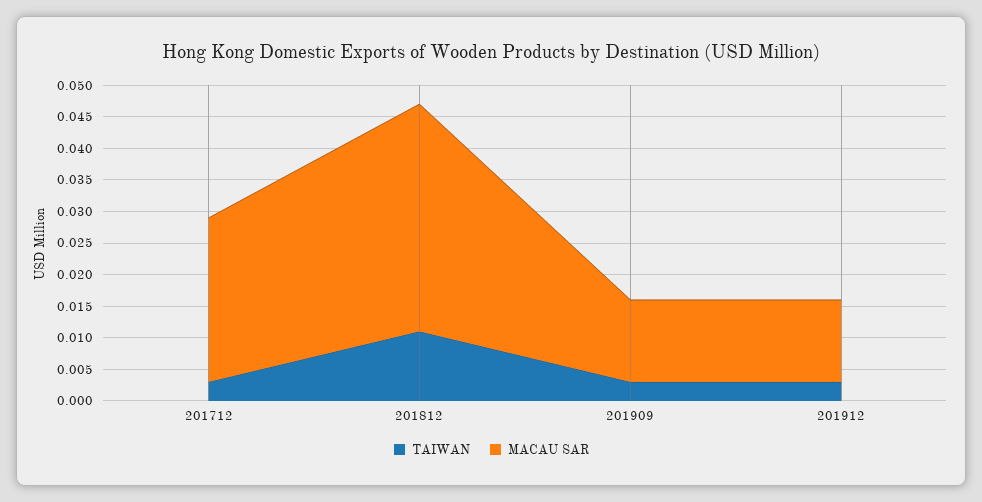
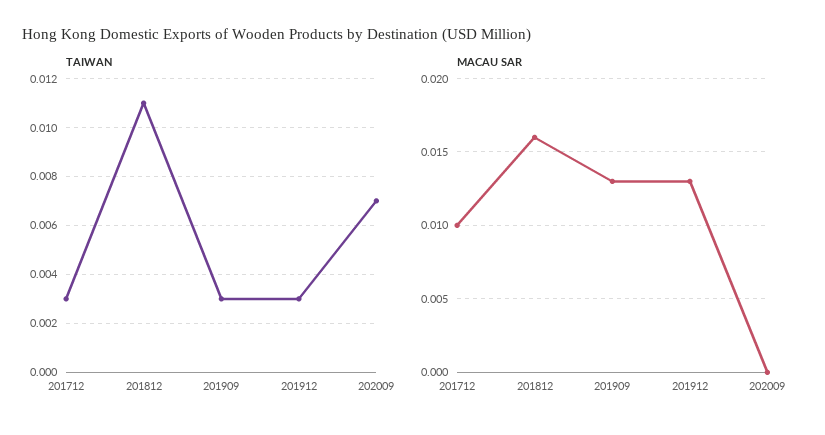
MACAU SAR, 201712: 0.025 -> 0.01
MACAU SAR, 201812: 0.035 -> 0.016
TAIWAN, 202009: none -> 0.007
MACAU SAR, 202009: none -> 0

